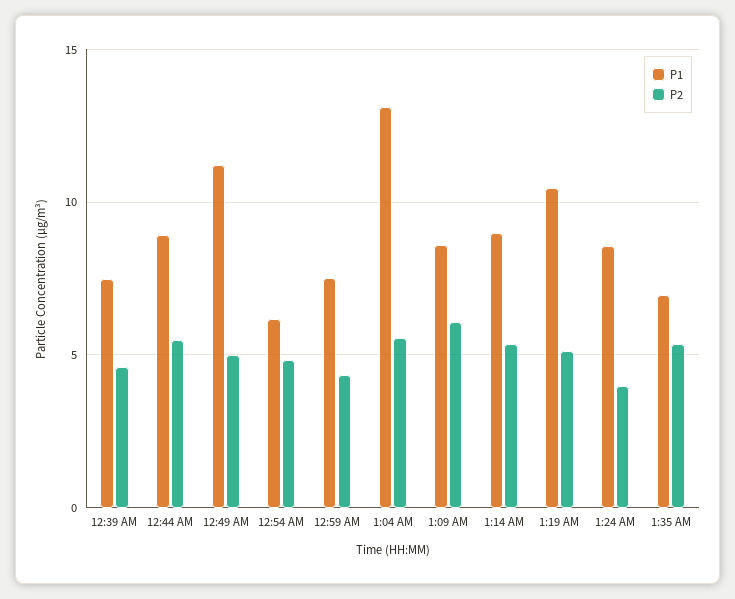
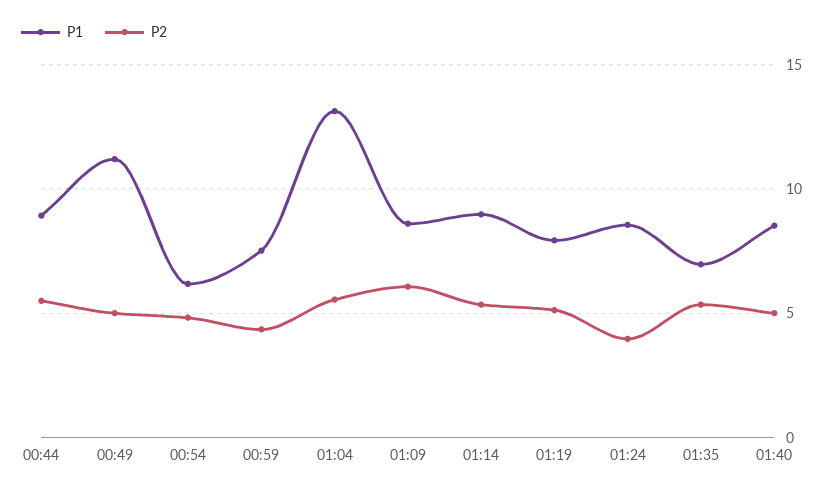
P1, 12:39 AM: 7.5 -> none
P2, 12:39 AM: 4.5 -> none
P1, 1:19 AM: 10.5 -> 8
P1, 01:40: none -> 8.5
P2, 01:40: none -> 5

